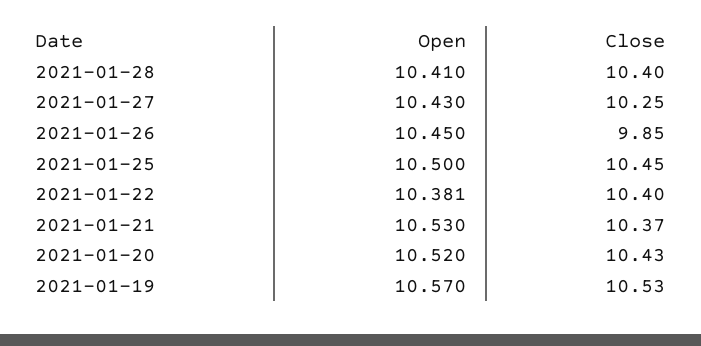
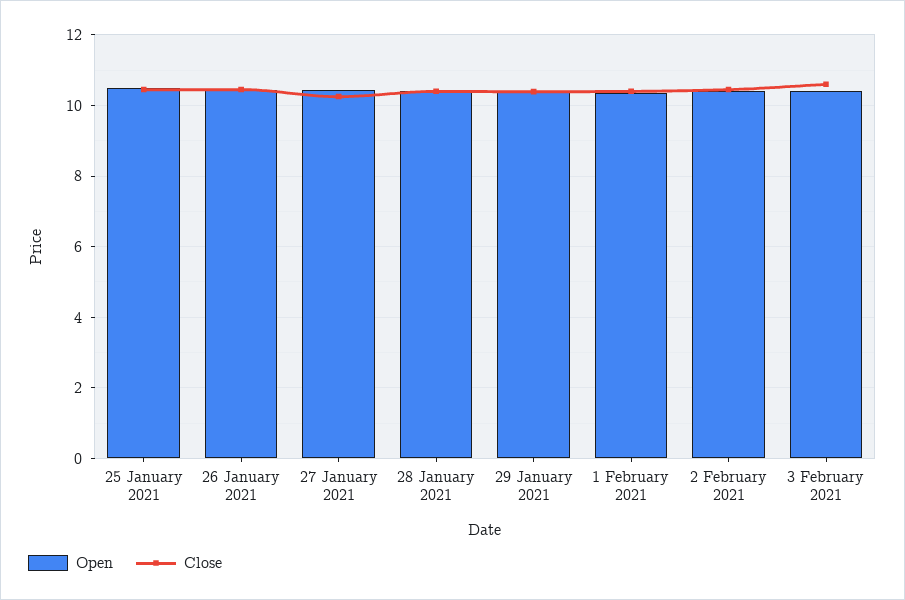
Close, 2021-01-26: 9.85 -> 10.4
Open, 2021-01-22: 10.381 -> none
Close, 2021-01-22: 10.4 -> none
Open, 2021-01-21: 10.53 -> none
Close, 2021-01-21: 10.37 -> none
Open, 2021-01-20: 10.52 -> none
Close, 2021-01-20: 10.43 -> none
Open, 2021-01-19: 10.57 -> none
Close, 2021-01-19: 10.53 -> none
Open, 29 January 2021: none -> 10.4
Close, 29 January 2021: none -> 10.4
Open, 1 February 2021: none -> 10.4
Close, 1 February 2021: none -> 10.4
Open, 2 February 2021: none -> 10.4
Close, 2 February 2021: none -> 10.4
Open, 3 February 2021: none -> 10.4
Close, 3 February 2021: none -> 10.6

